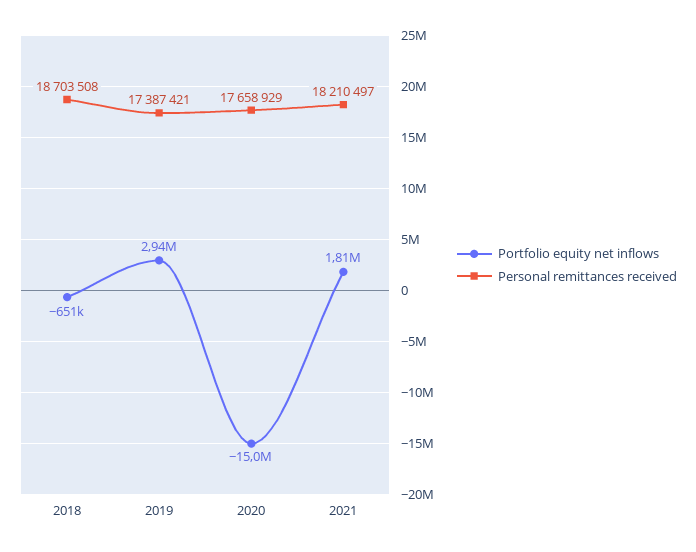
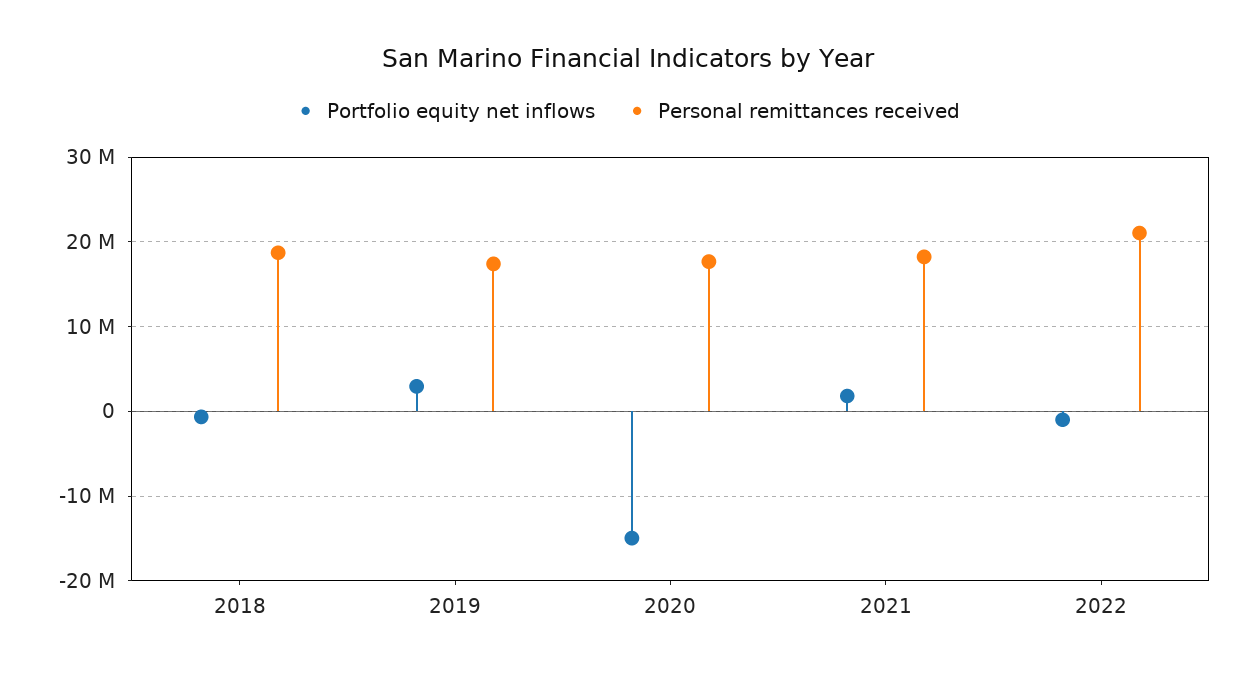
Portfolio equity net inflows, 2022: none -> -1000000
Personal remittances received, 2022: none -> 21000000

